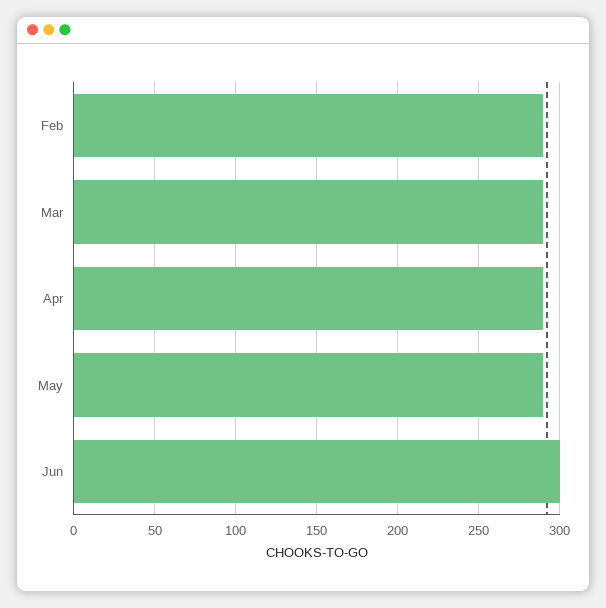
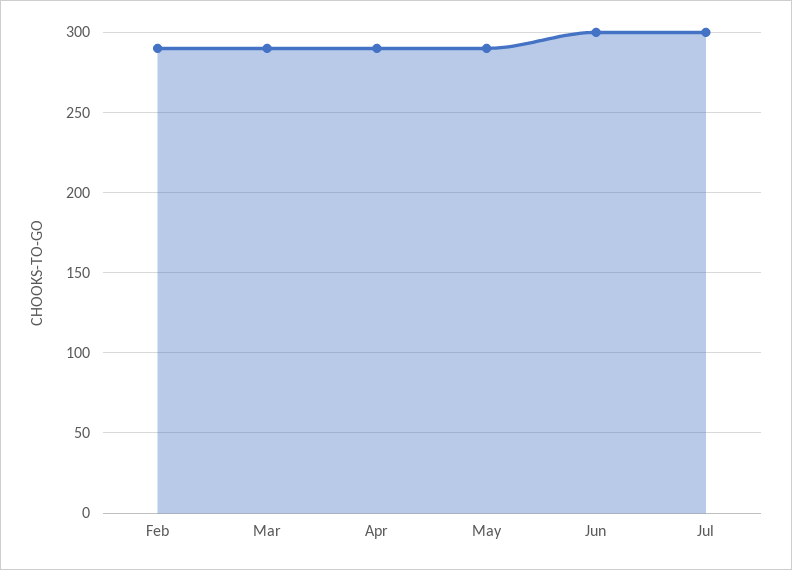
Jul: none -> 300

